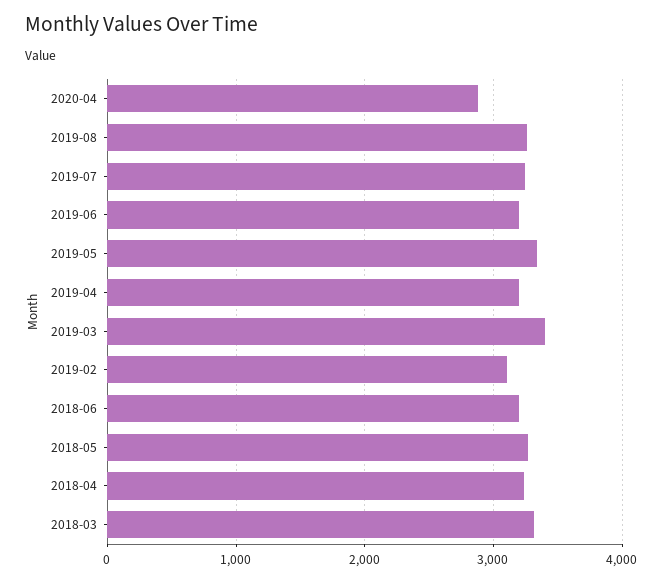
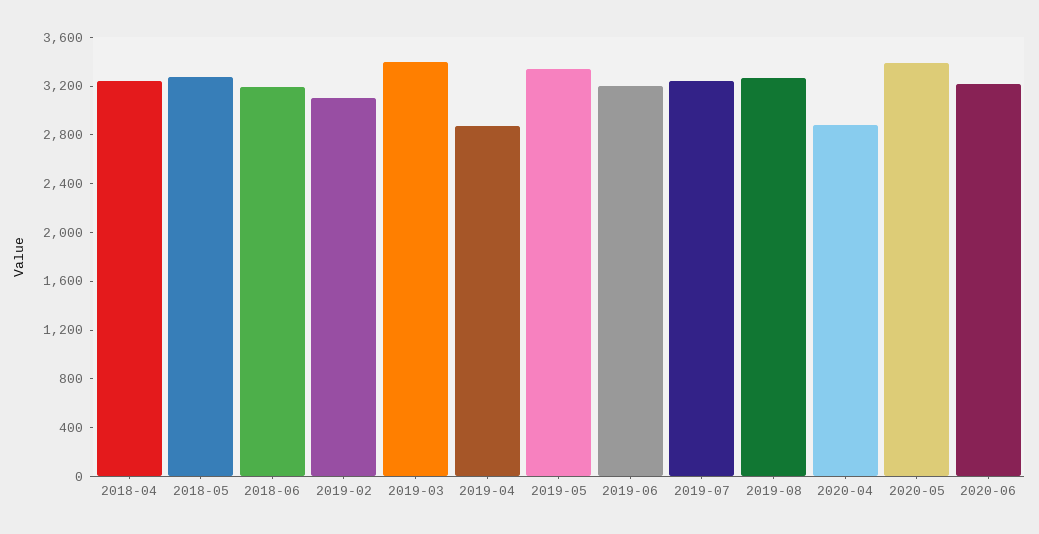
2019-04: 3200 -> 2900
2018-03: 3300 -> none
2020-05: none -> 3400
2020-06: none -> 3200

